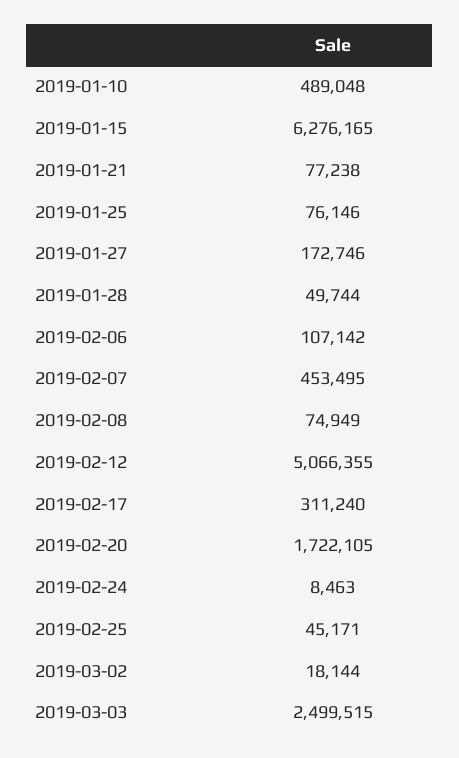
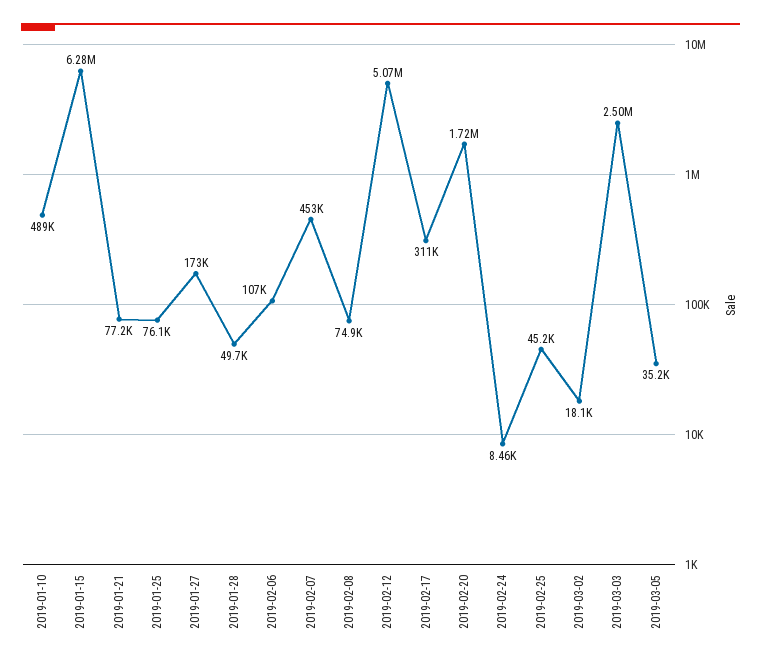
2019-03-05: none -> 35200

